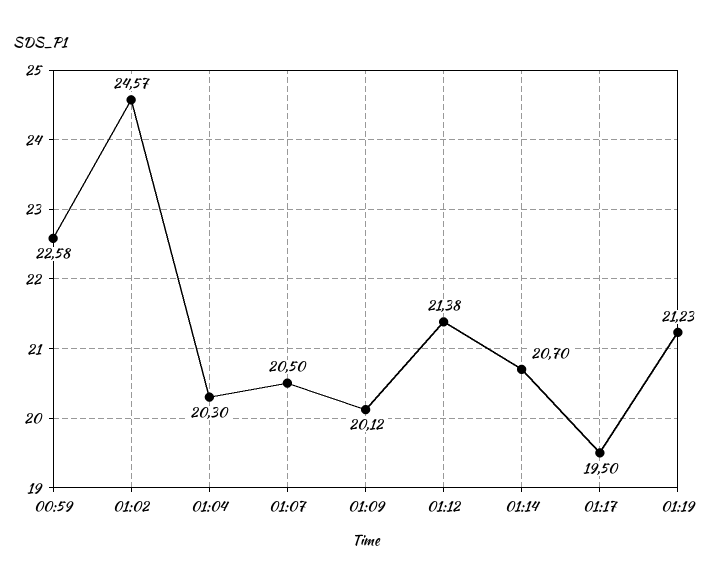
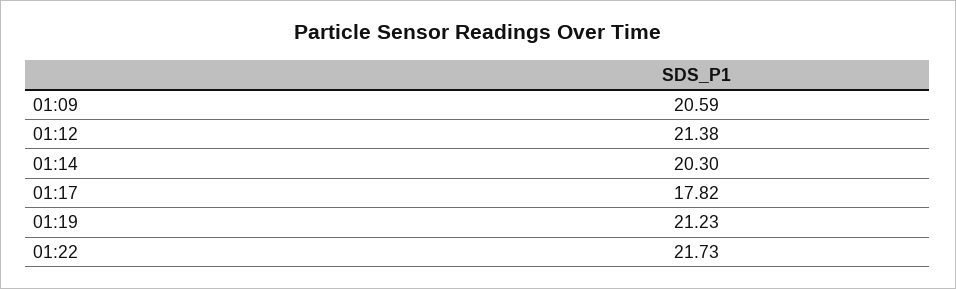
00:59: 22.58 -> none
01:02: 24.57 -> none
01:04: 20.3 -> none
01:07: 20.5 -> none
01:09: 20.12 -> 20.59
01:14: 20.7 -> 20.3
01:17: 19.5 -> 17.82
01:22: none -> 21.73

